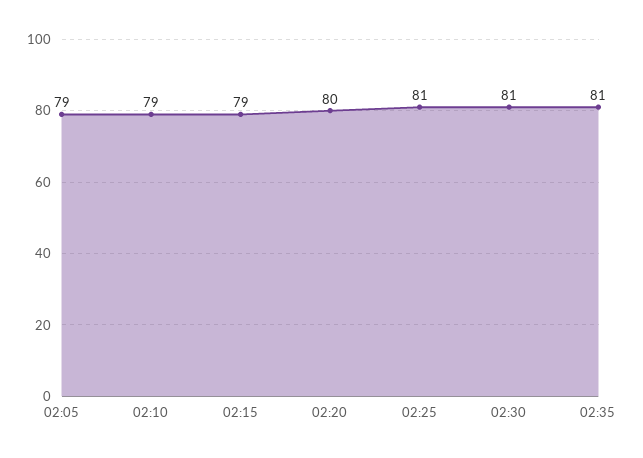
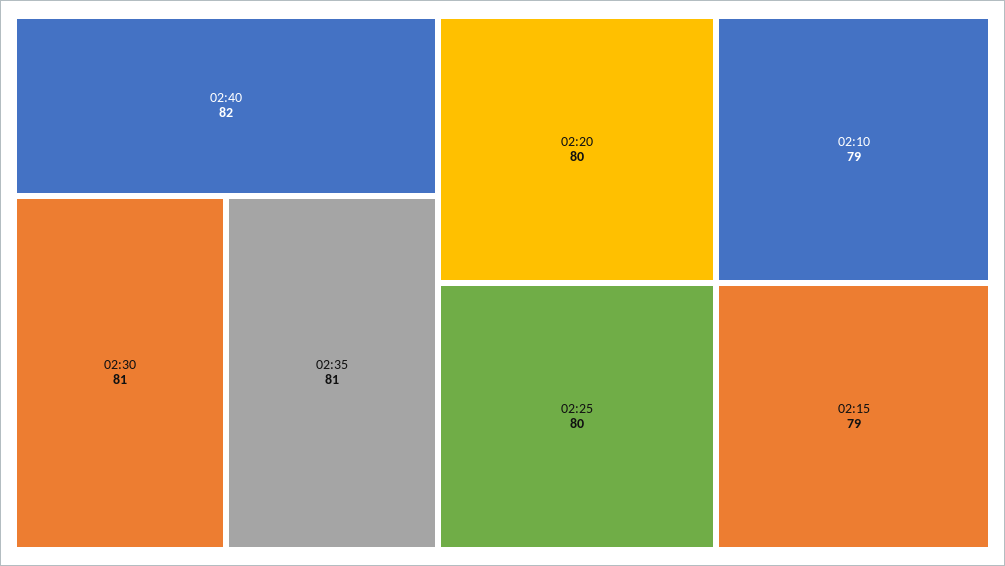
02:05: 79 -> none
02:25: 81 -> 80
02:40: none -> 82

